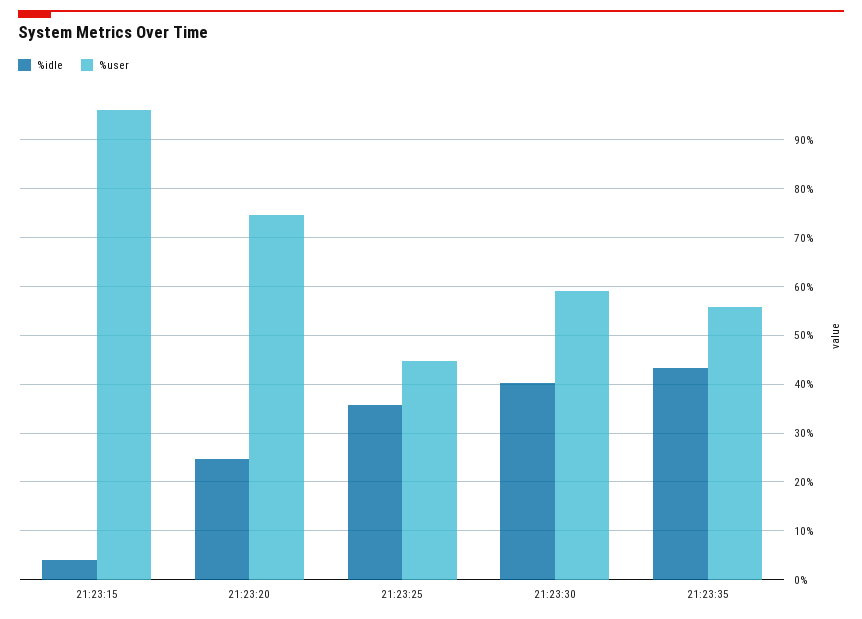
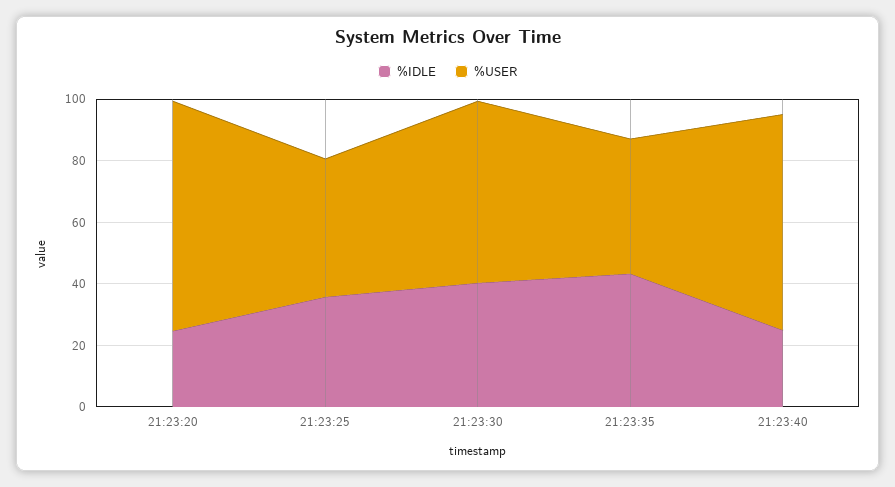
%idle, 21:23:15: 4 -> none
%user, 21:23:15: 96 -> none
%user, 21:23:35: 56 -> 45
%idle, 21:23:40: none -> 25
%user, 21:23:40: none -> 70

